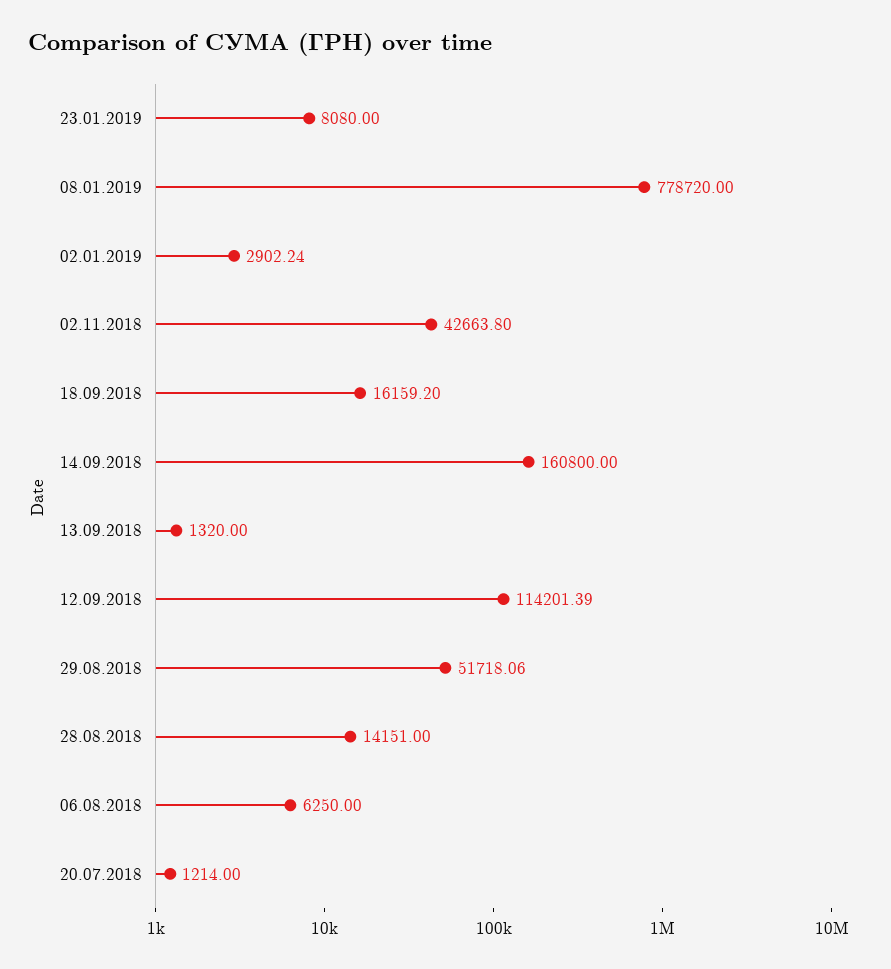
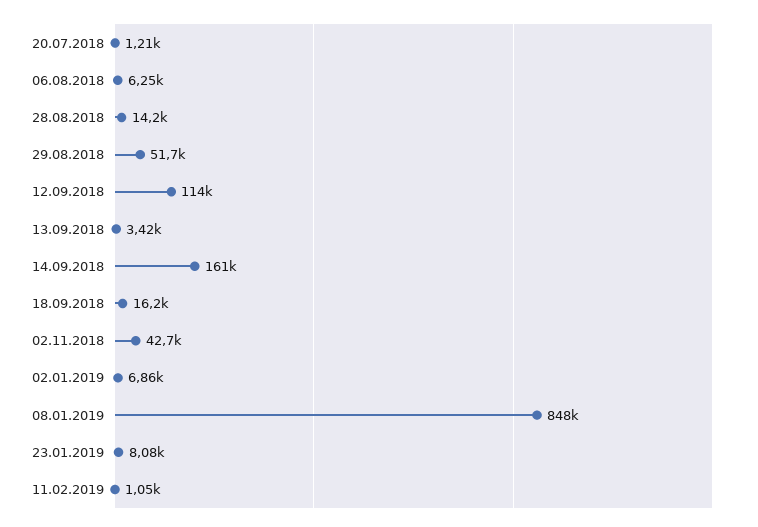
08.01.2019: 778720 -> 848000
02.01.2019: 2902.24 -> 6860
13.09.2018: 1320 -> 3420
11.02.2019: none -> 1050

